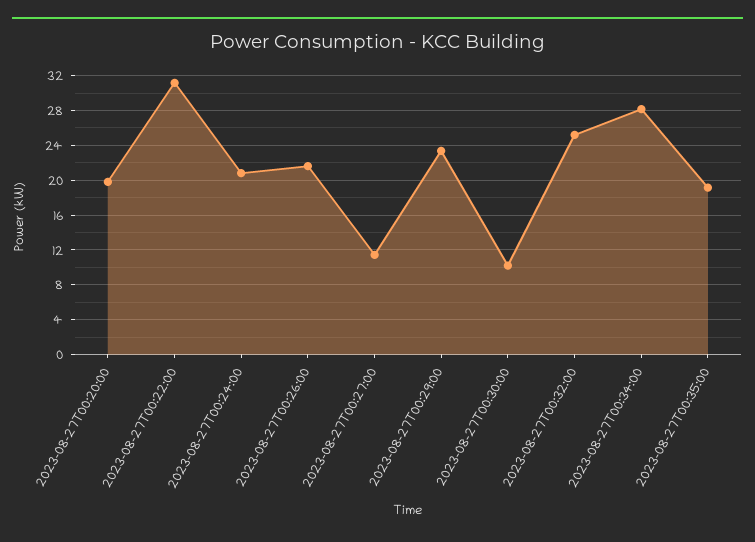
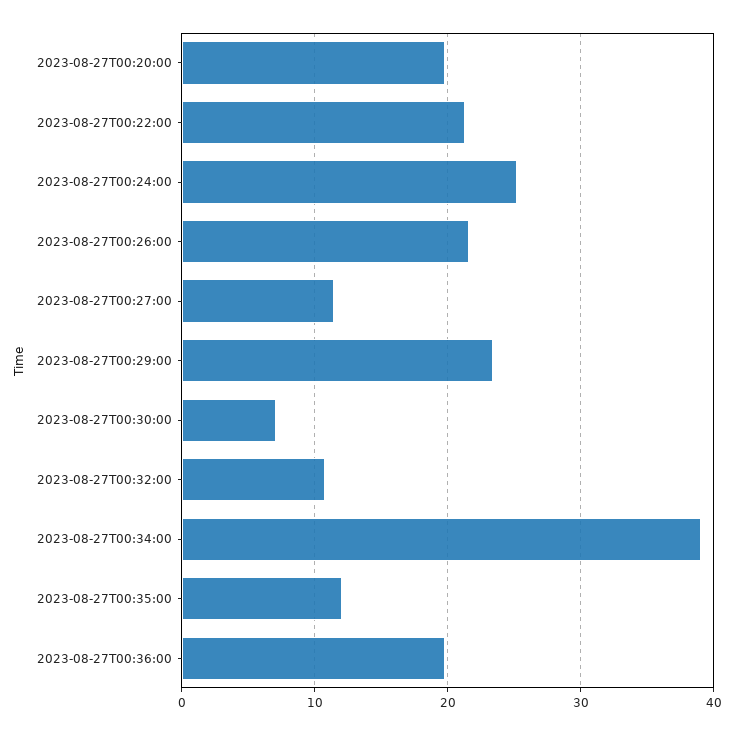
2023-08-27T00:22:00: 31 -> 21
2023-08-27T00:24:00: 21 -> 25
2023-08-27T00:30:00: 10 -> 7
2023-08-27T00:32:00: 25 -> 11
2023-08-27T00:34:00: 28 -> 39
2023-08-27T00:35:00: 19 -> 12
2023-08-27T00:36:00: none -> 20

